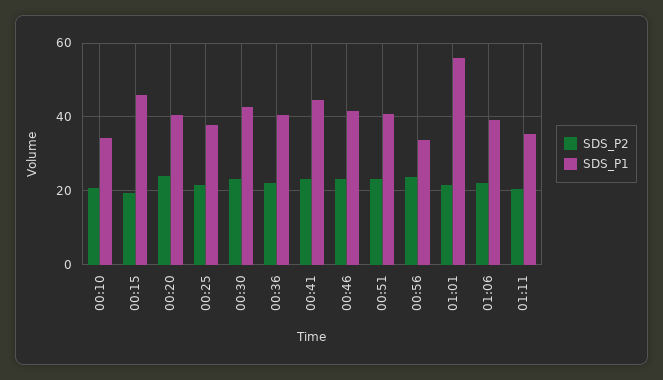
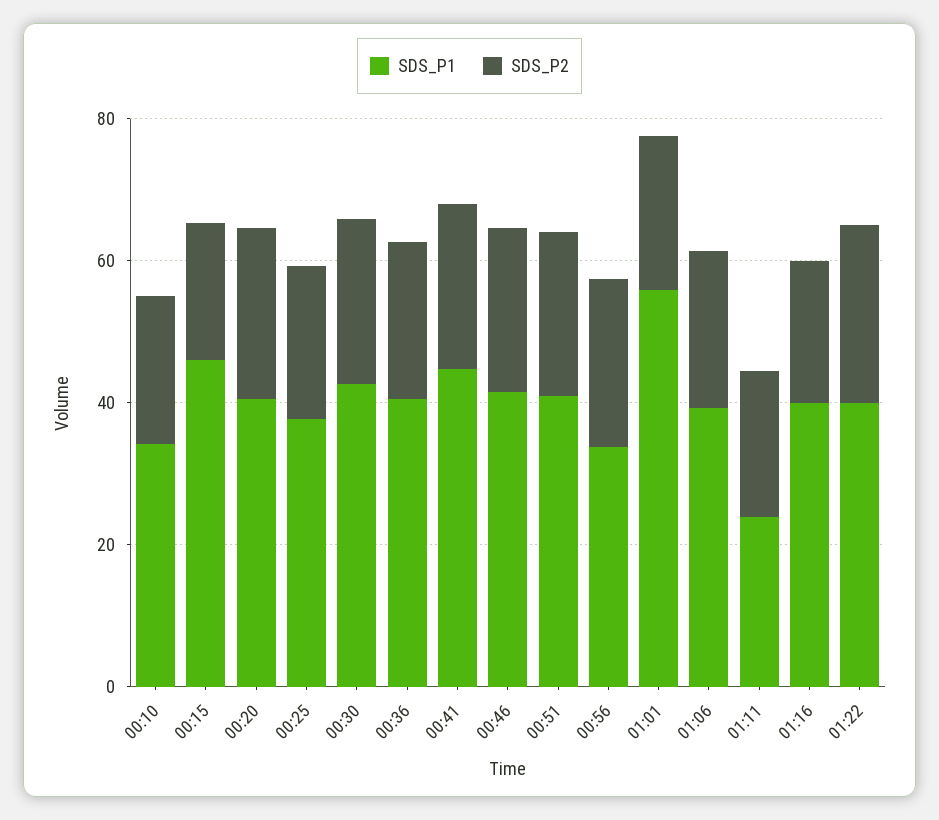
SDS_P1, 01:11: 36 -> 25
SDS_P1, 01:16: none -> 40
SDS_P2, 01:16: none -> 20
SDS_P1, 01:22: none -> 40
SDS_P2, 01:22: none -> 25

